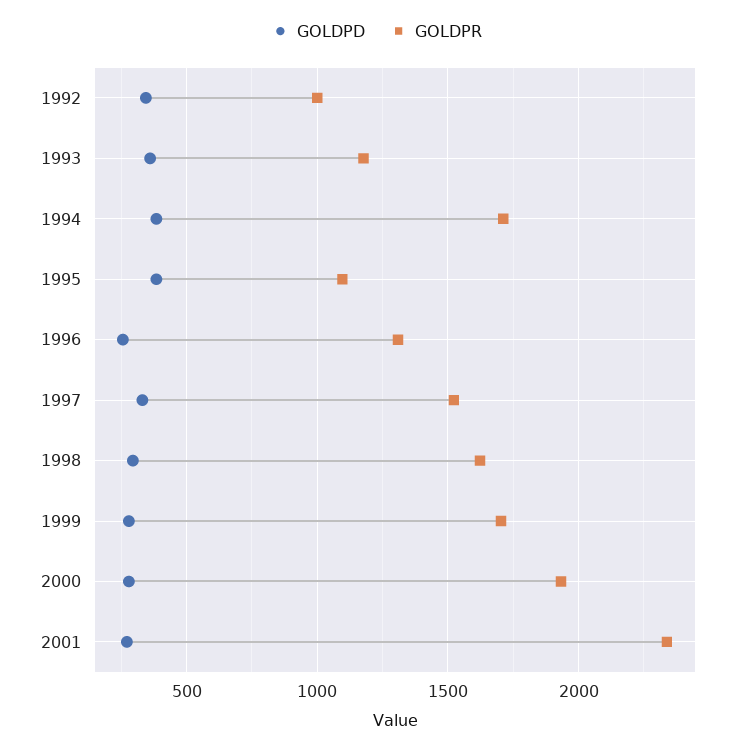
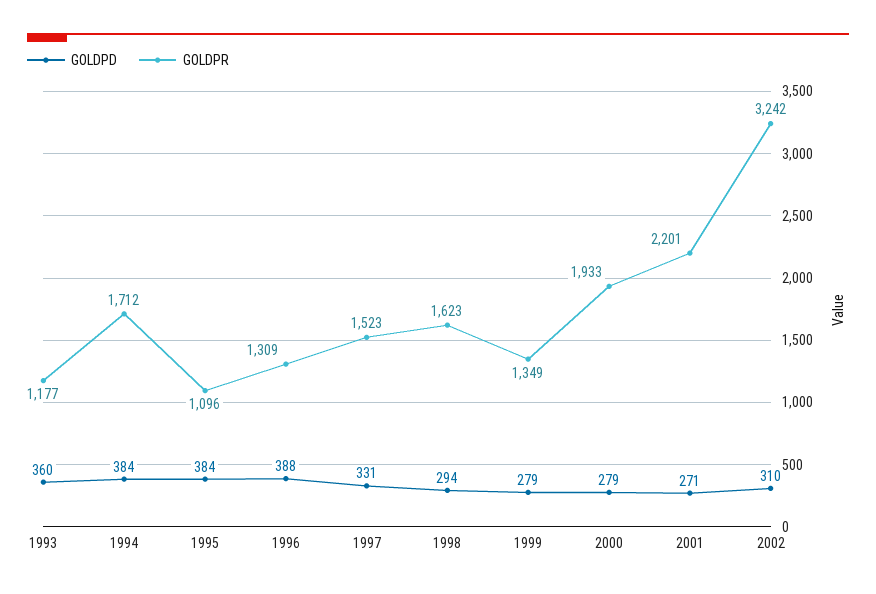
GOLDPD, 1992: 350 -> none
GOLDPR, 1992: 1000 -> none
GOLDPD, 1996: 250 -> 388
GOLDPR, 1999: 1700 -> 1349
GOLDPR, 2001: 2350 -> 2201
GOLDPD, 2002: none -> 310
GOLDPR, 2002: none -> 3242

